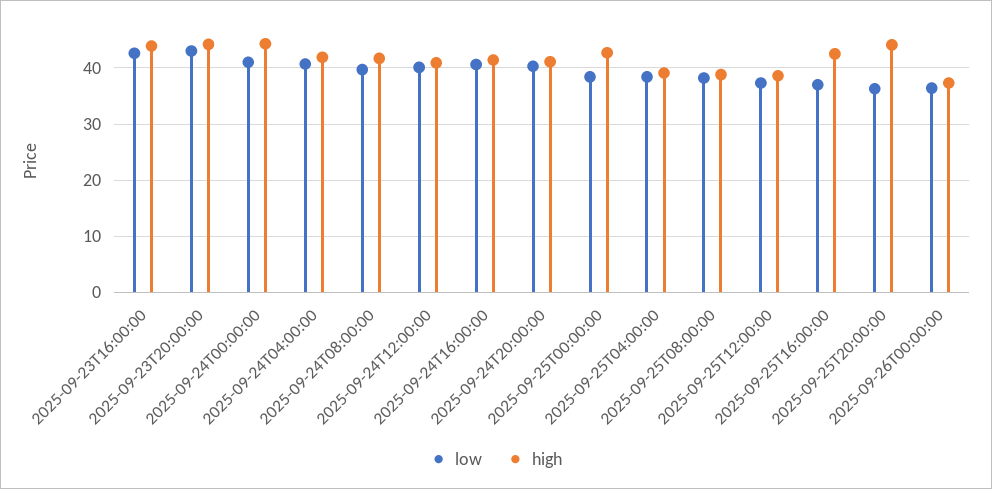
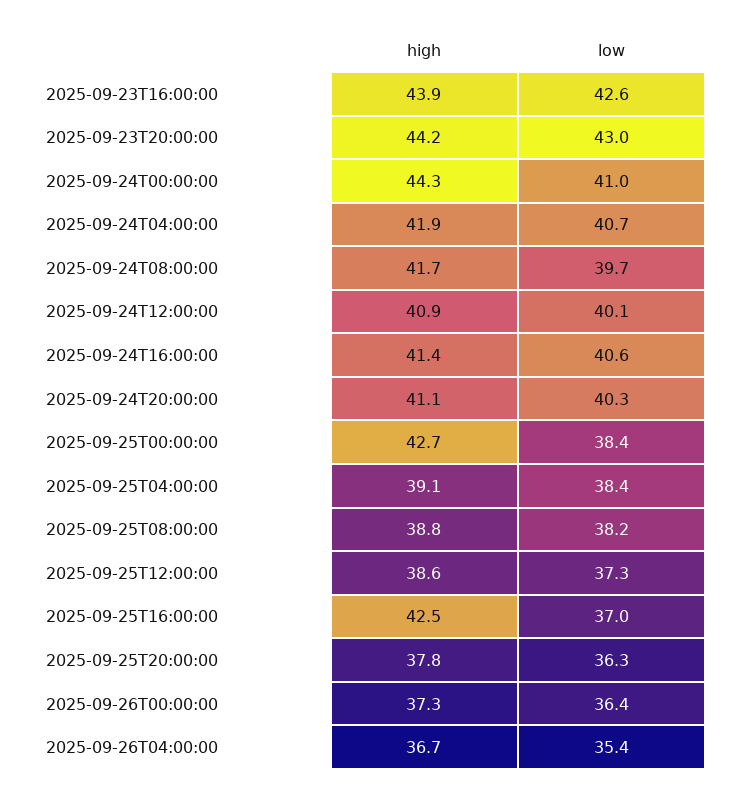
high, 2025-09-25T20:00:00: 44 -> 37.8
high, 2025-09-26T04:00:00: none -> 36.7
low, 2025-09-26T04:00:00: none -> 35.4

